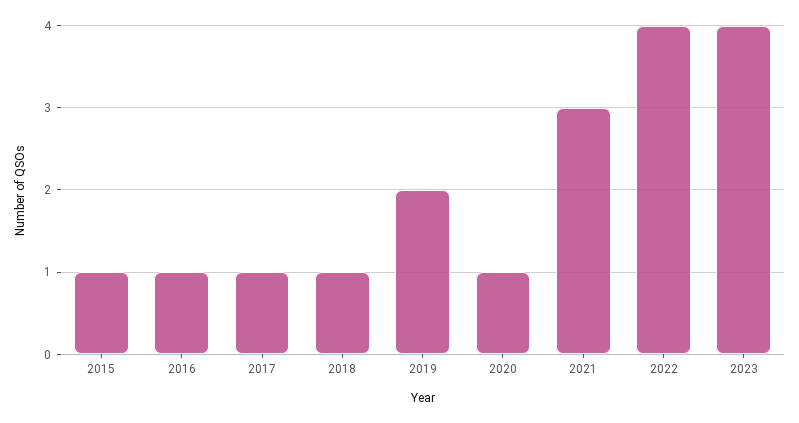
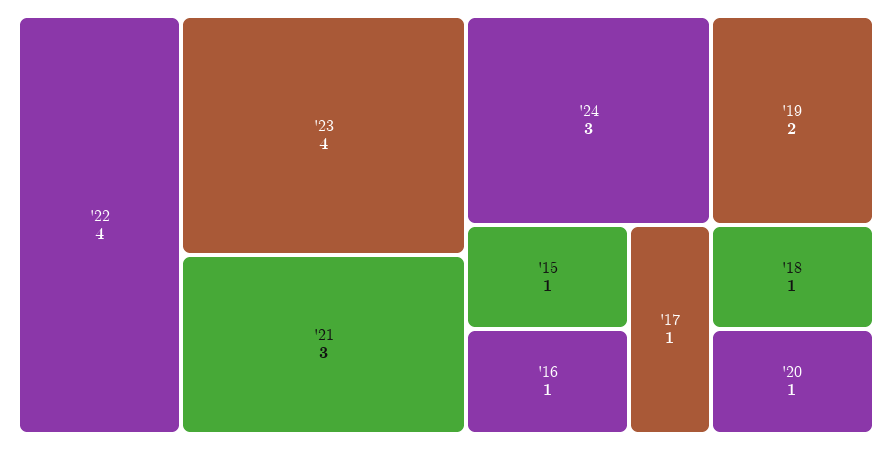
'24: none -> 3

